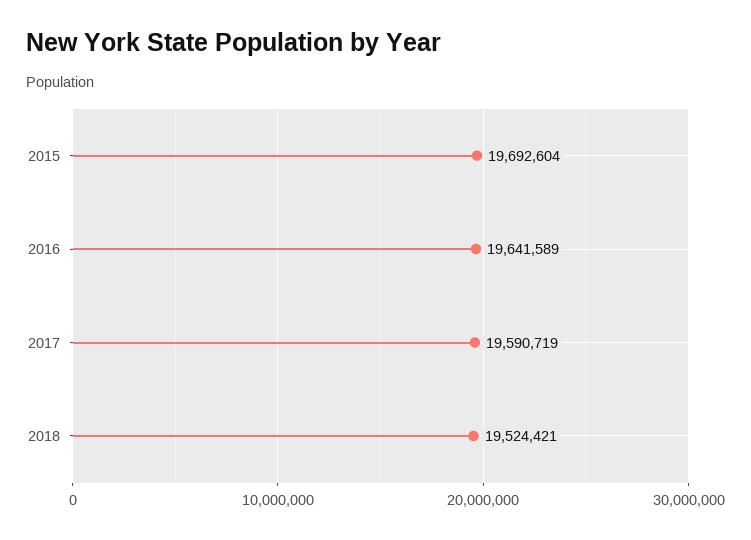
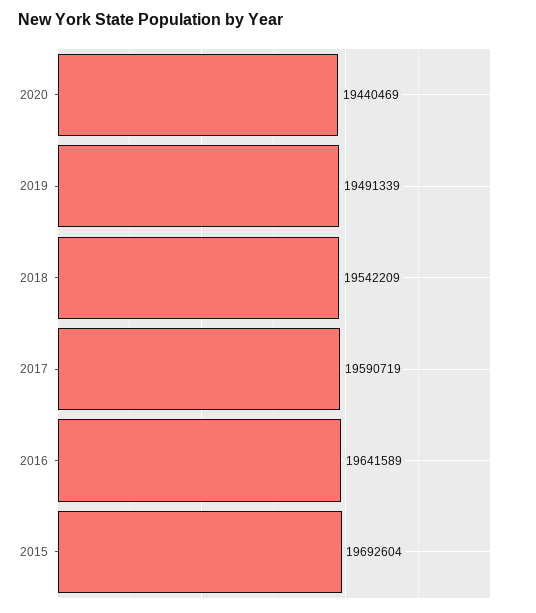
2018: 19524421 -> 19542209
2020: none -> 19440469
2019: none -> 19491339

